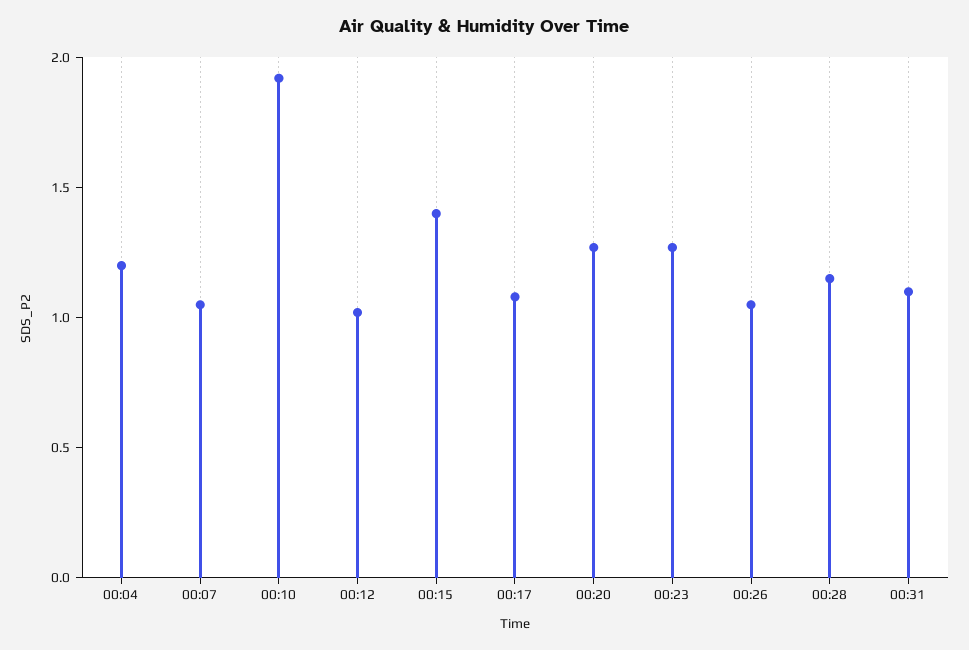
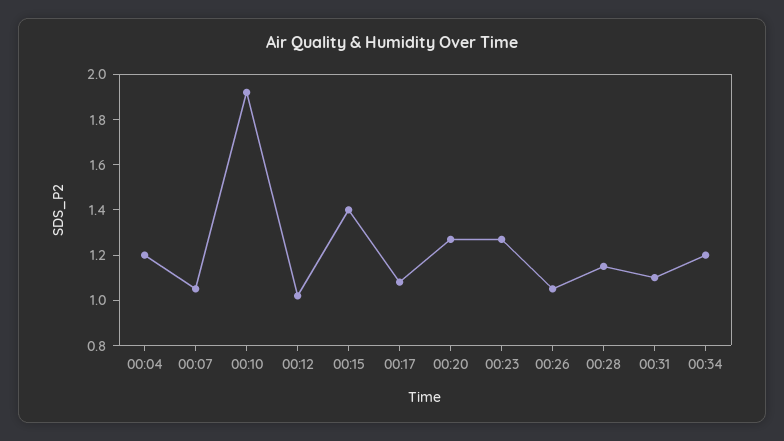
00:34: none -> 1.2

